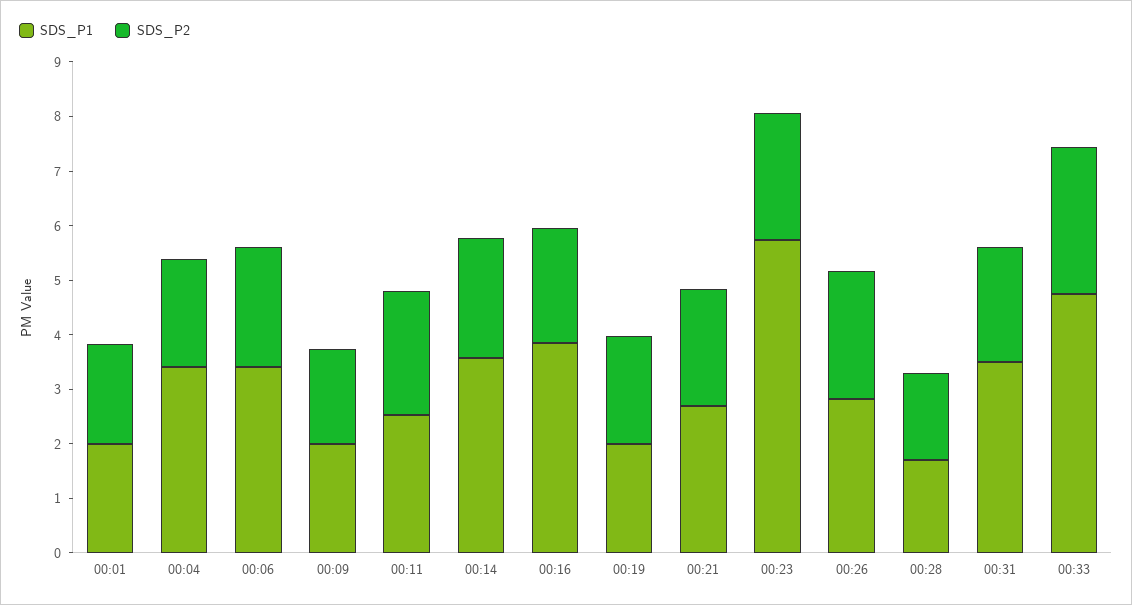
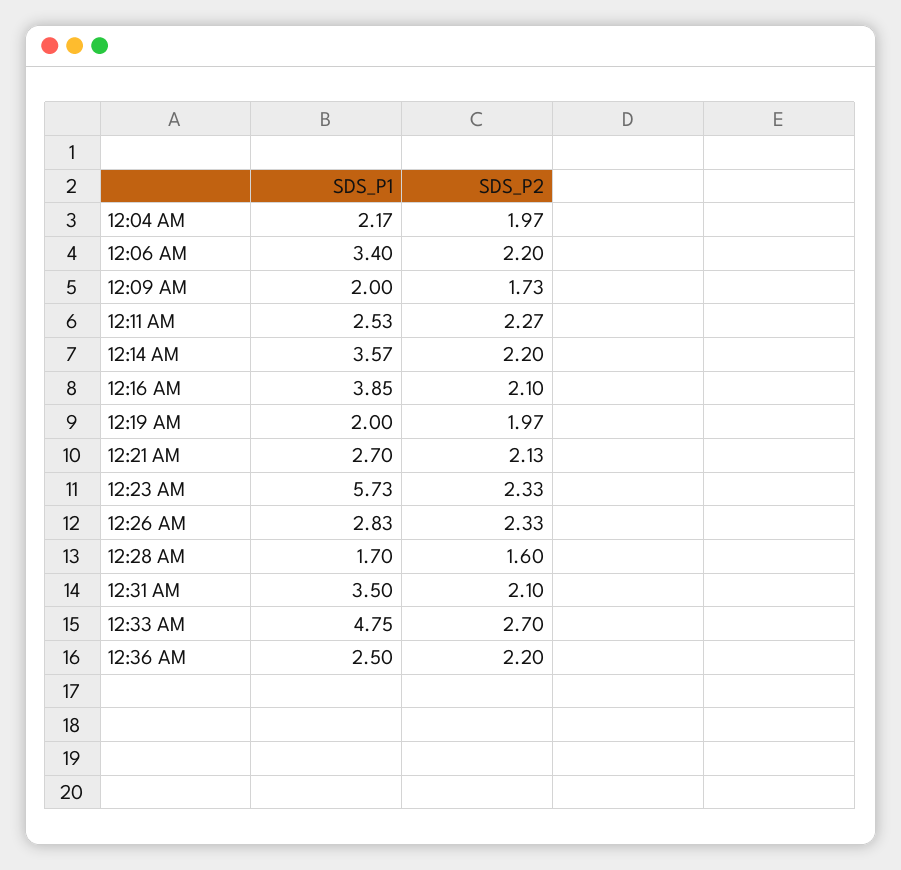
SDS_P1, 00:01: 2 -> none
SDS_P2, 00:01: 1.8 -> none
SDS_P1, 00:04: 3.4 -> 2.17
SDS_P1, 12:36 AM: none -> 2.5
SDS_P2, 12:36 AM: none -> 2.2

